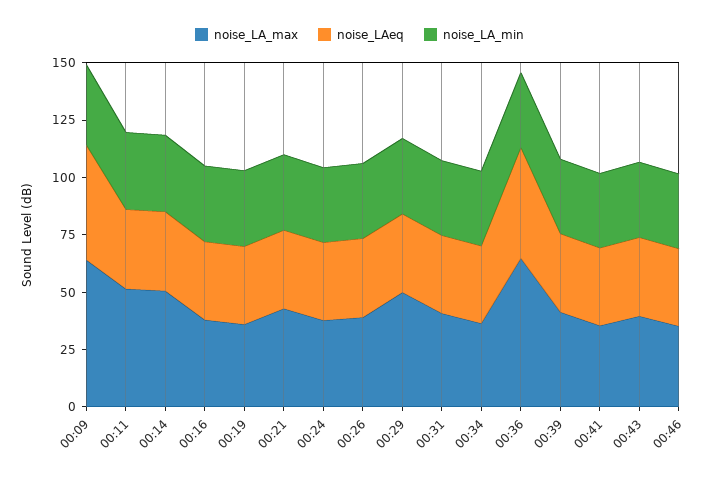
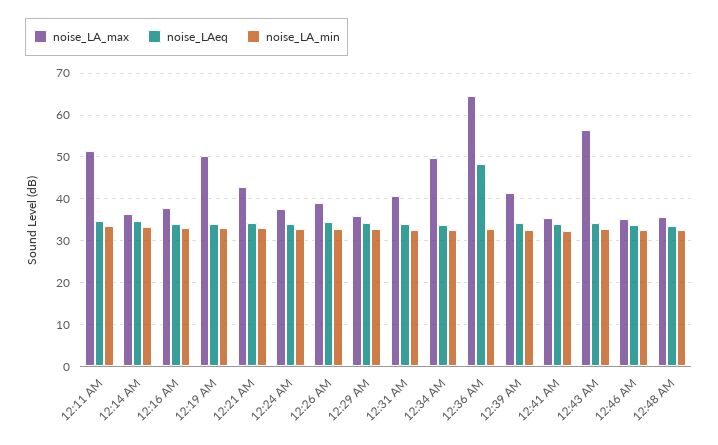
noise_LA_max, 00:09: 65 -> none
noise_LAeq, 00:09: 50 -> none
noise_LA_min, 00:09: 35 -> none
noise_LA_max, 00:14: 50 -> 36
noise_LA_max, 00:19: 35 -> 50
noise_LA_max, 00:29: 50 -> 36
noise_LA_max, 00:34: 35 -> 50
noise_LA_max, 00:43: 40 -> 56
noise_LA_max, 12:48 AM: none -> 36
noise_LAeq, 12:48 AM: none -> 34
noise_LA_min, 12:48 AM: none -> 32

